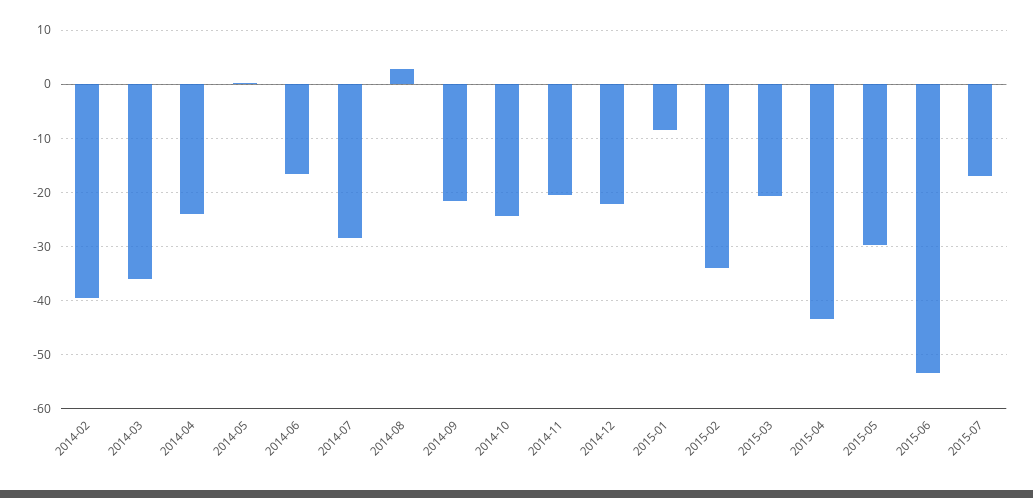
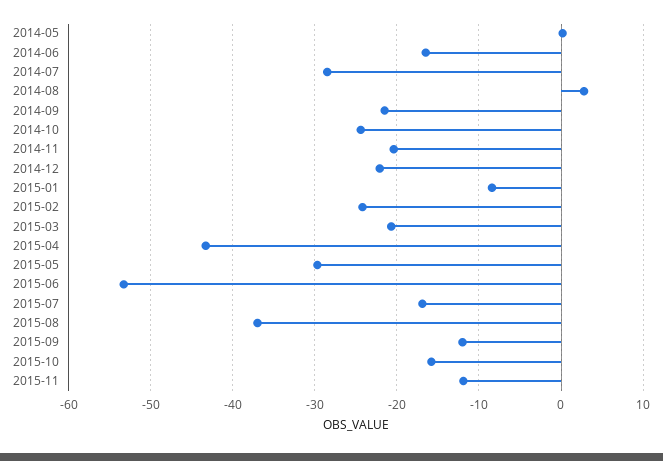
2014-02: -40 -> none
2014-03: -36 -> none
2014-04: -24 -> none
2015-02: -34 -> -24
2015-08: none -> -37
2015-09: none -> -12
2015-10: none -> -16
2015-11: none -> -12

